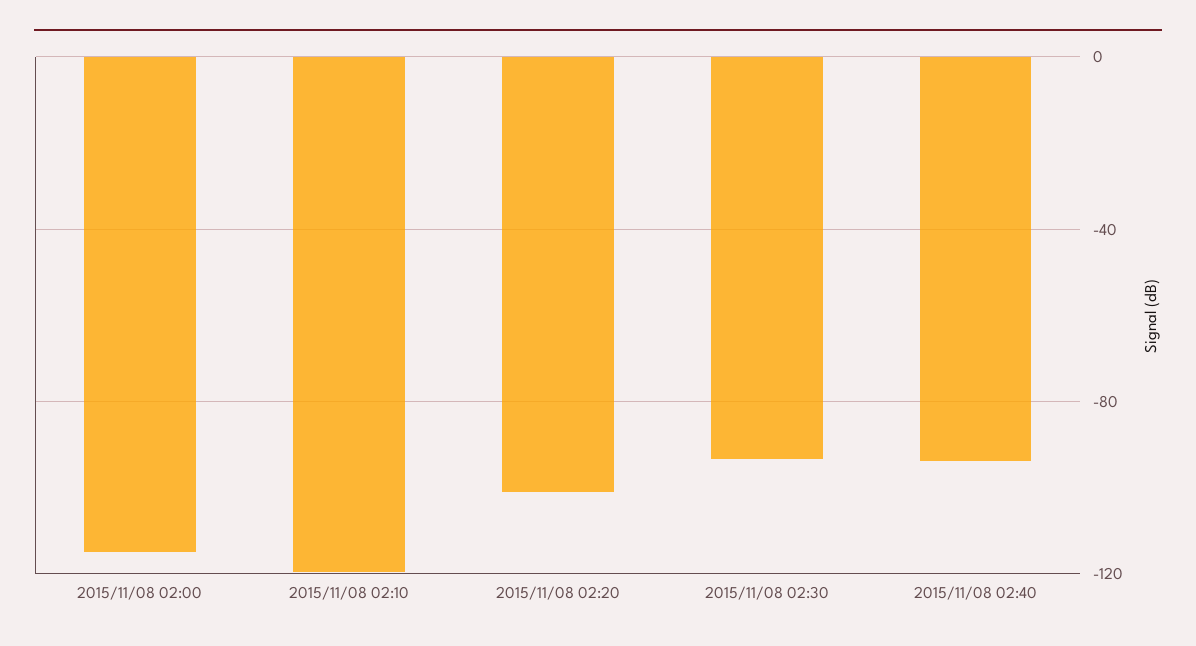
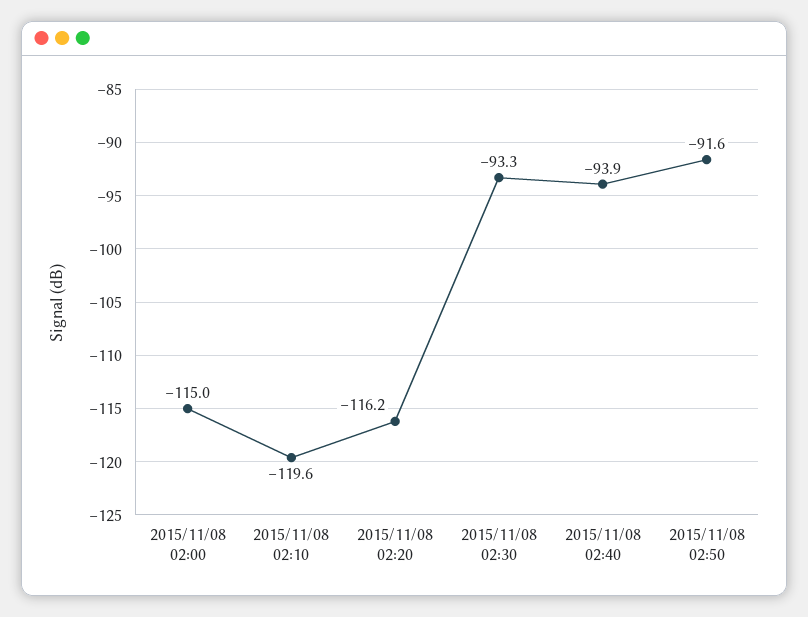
2015/11/08 02:20: -100 -> -116.2
2015/11/08 02:50: none -> -91.6

